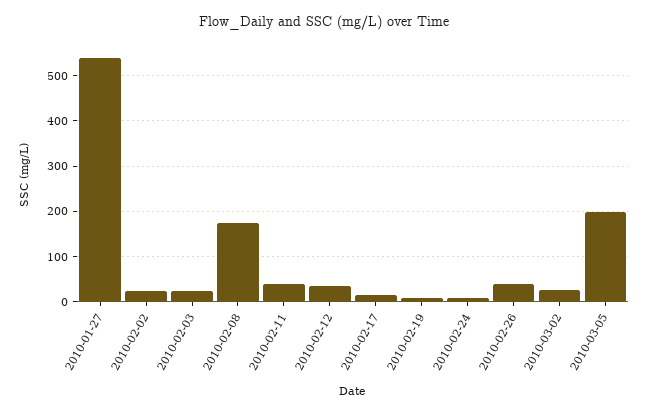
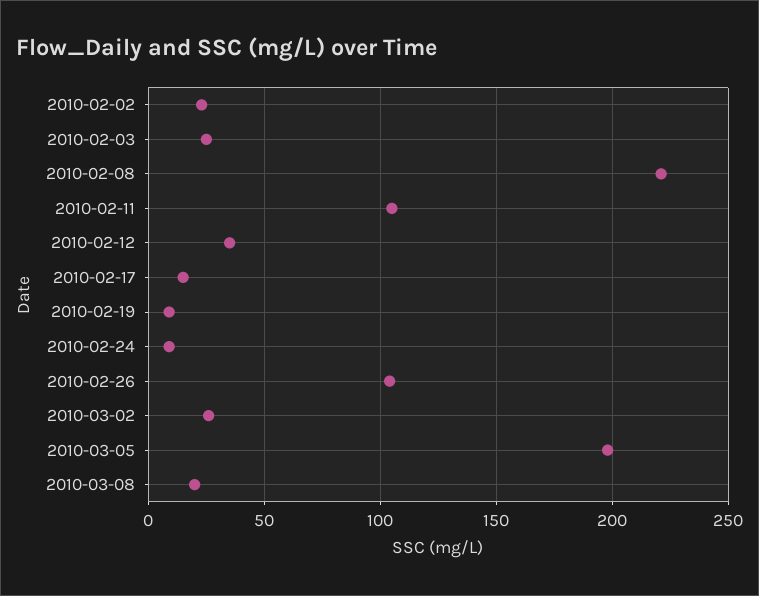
2010-01-27: 540 -> none
2010-02-08: 180 -> 220
2010-02-11: 40 -> 105
2010-02-26: 40 -> 105
2010-03-08: none -> 20

